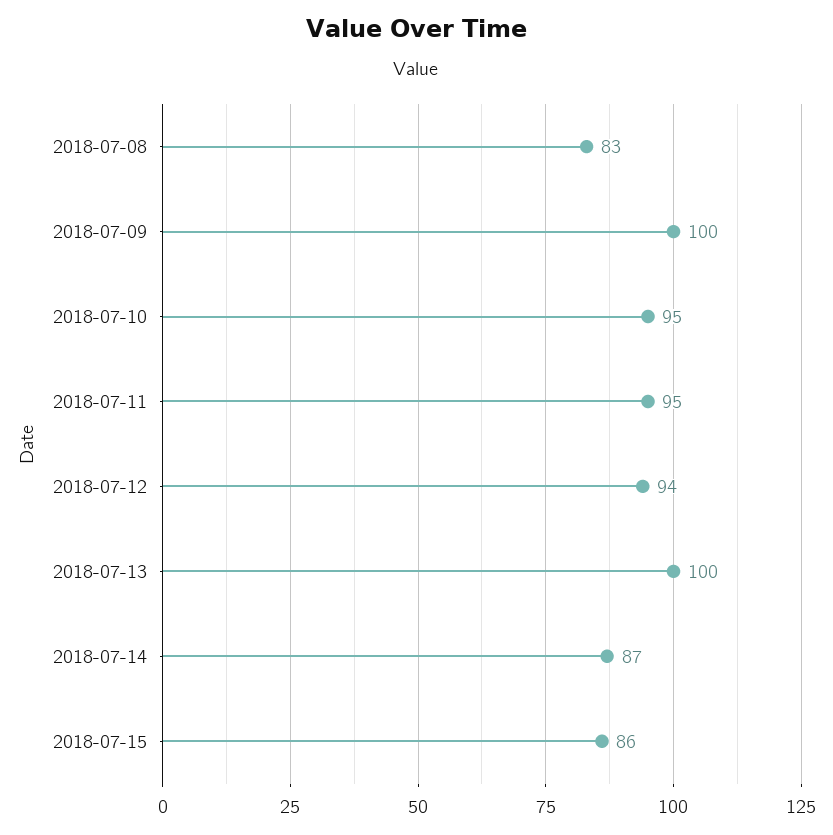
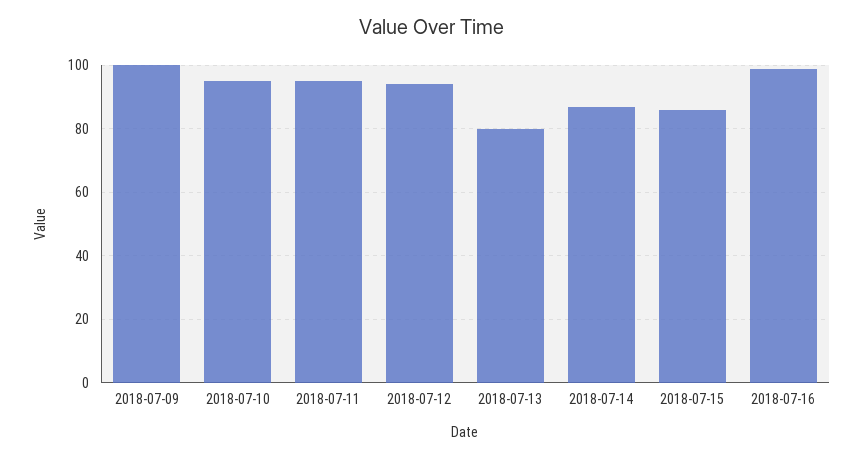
2018-07-08: 83 -> none
2018-07-13: 100 -> 80
2018-07-16: none -> 100

